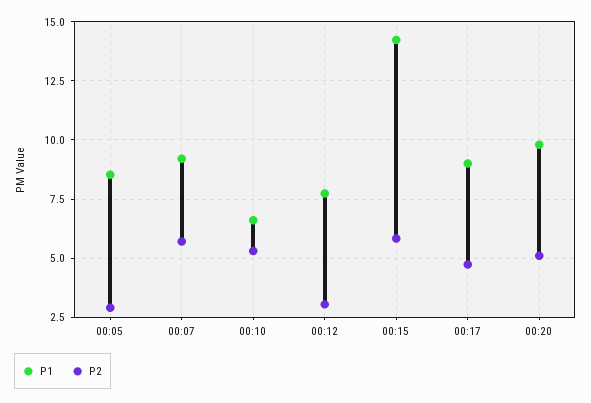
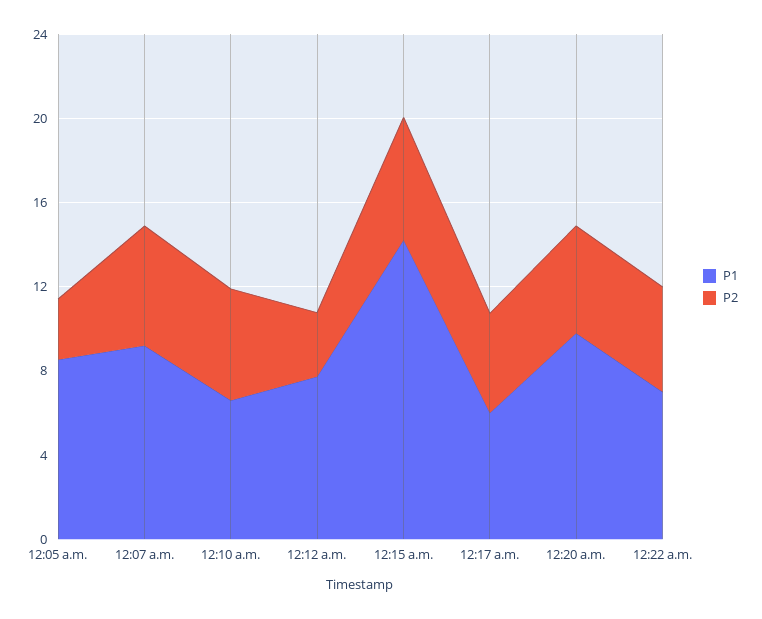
P1, 00:17: 9 -> 6
P1, 12:22 a.m.: none -> 7
P2, 12:22 a.m.: none -> 5

